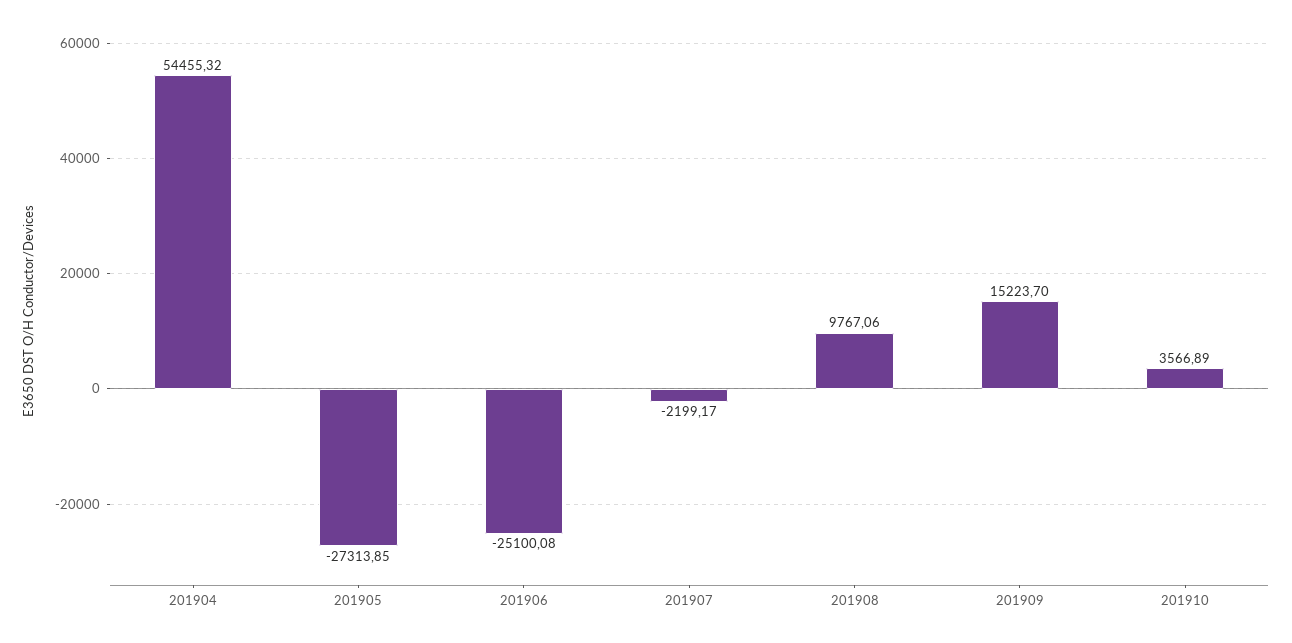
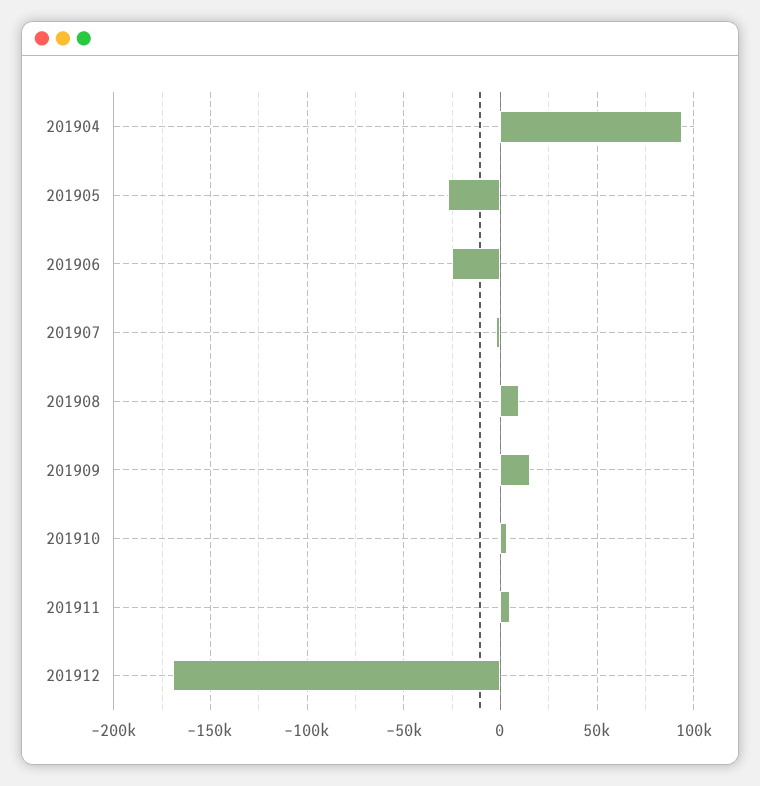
201904: 54455.32 -> 95000
201911: none -> 5000
201912: none -> -170000

